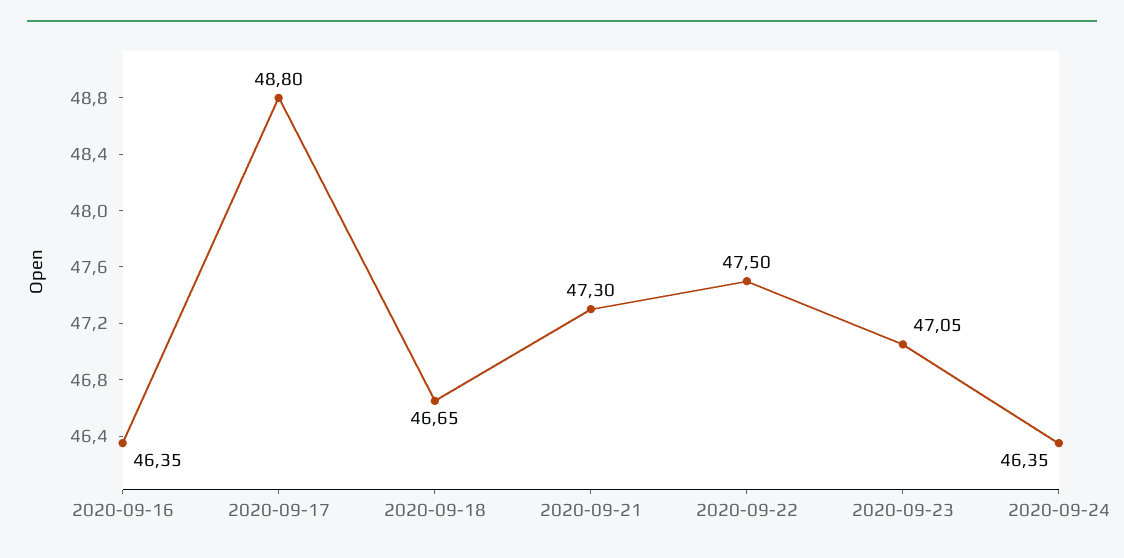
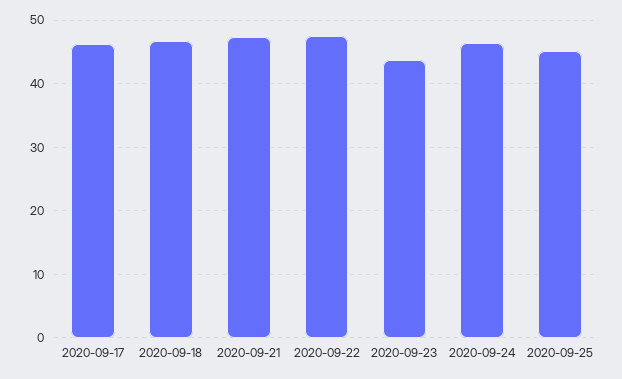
2020-09-16: 46.35 -> none
2020-09-17: 48.8 -> 46
2020-09-23: 47.05 -> 44
2020-09-25: none -> 45

